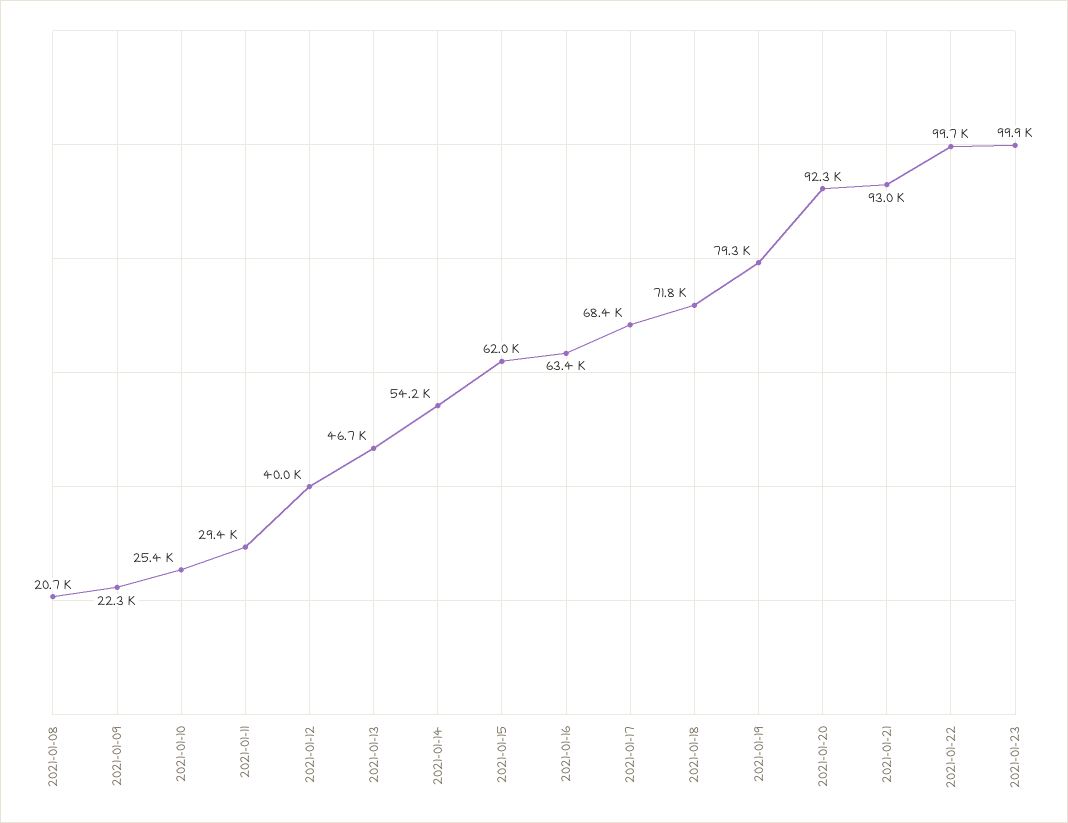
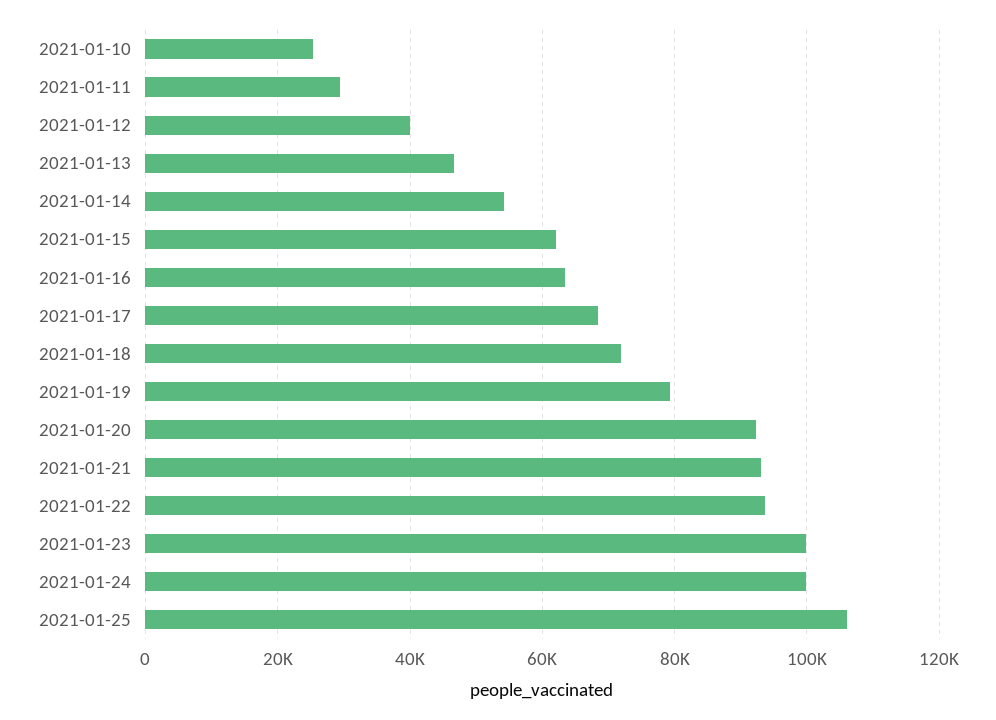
2021-01-08: 20700 -> none
2021-01-09: 22300 -> none
2021-01-22: 99700 -> 94000
2021-01-24: none -> 100000
2021-01-25: none -> 106000

